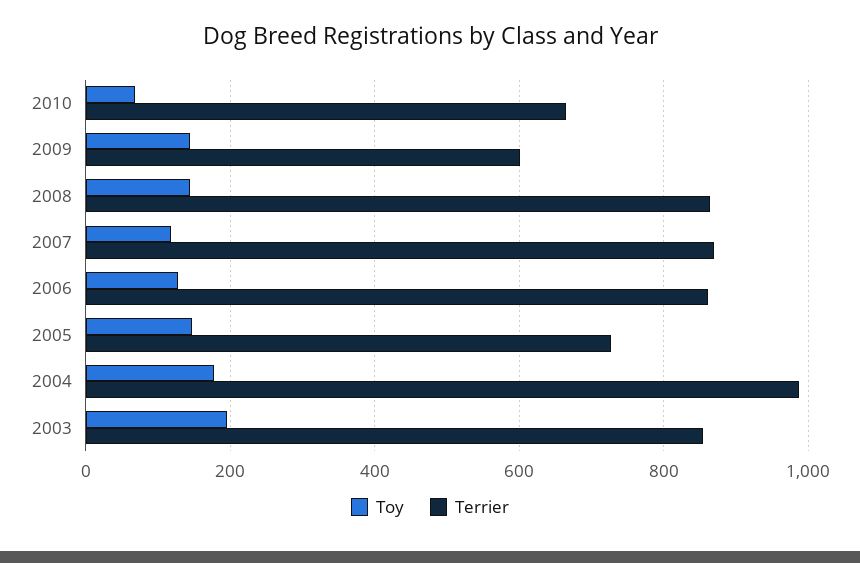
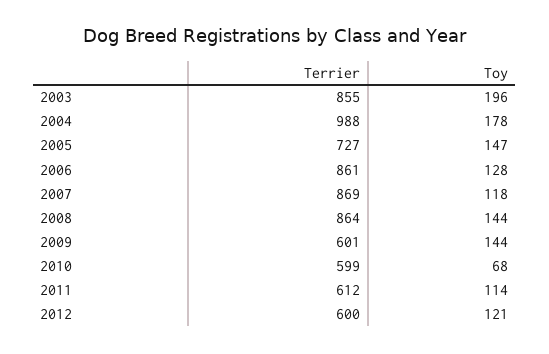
Terrier, 2010: 660 -> 599
Terrier, 2011: none -> 612
Toy, 2011: none -> 114
Terrier, 2012: none -> 600
Toy, 2012: none -> 121

